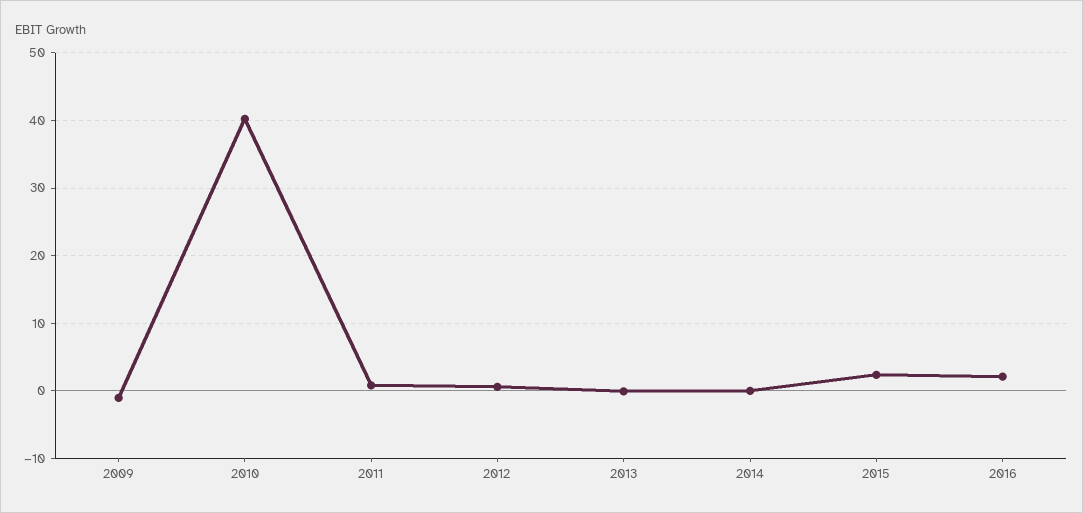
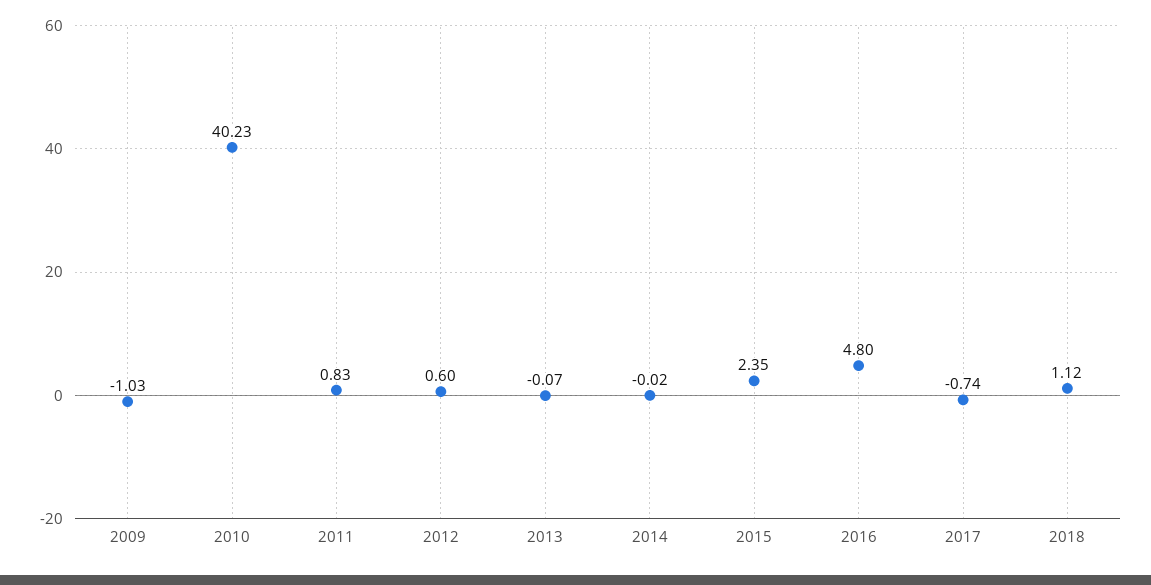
2016: 2 -> 4.8
2017: none -> -0.74
2018: none -> 1.12

